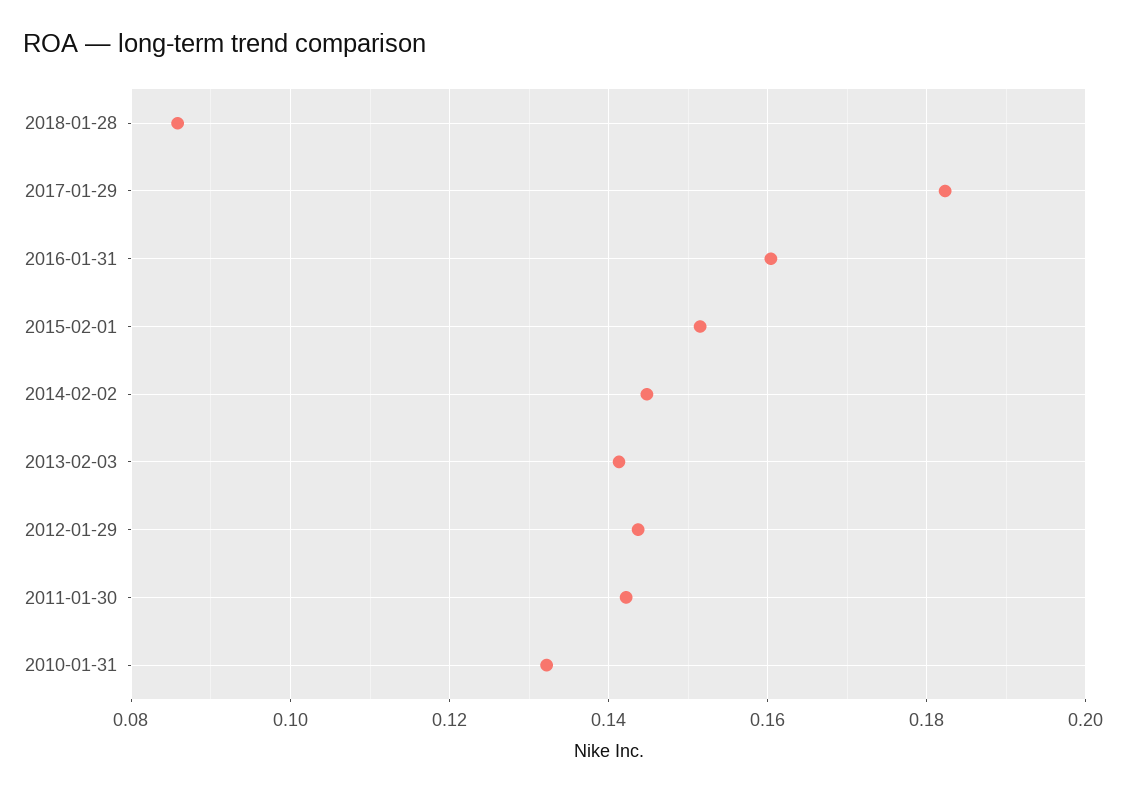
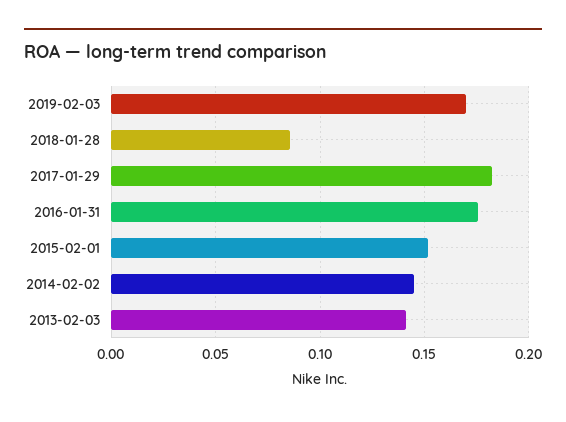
2016-01-31: 0.16 -> 0.175
2012-01-29: 0.144 -> none
2011-01-30: 0.142 -> none
2010-01-31: 0.132 -> none
2019-02-03: none -> 0.17

